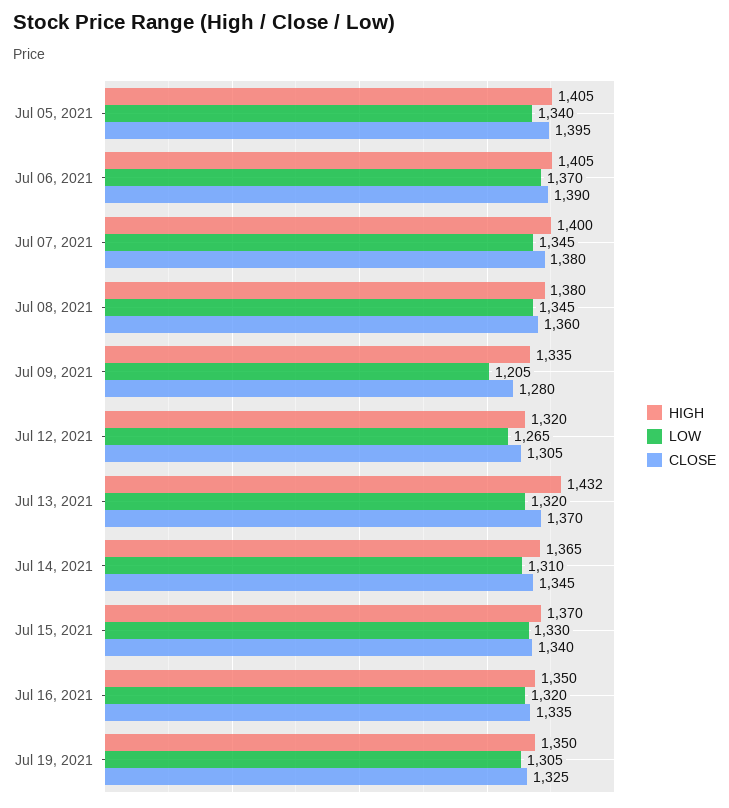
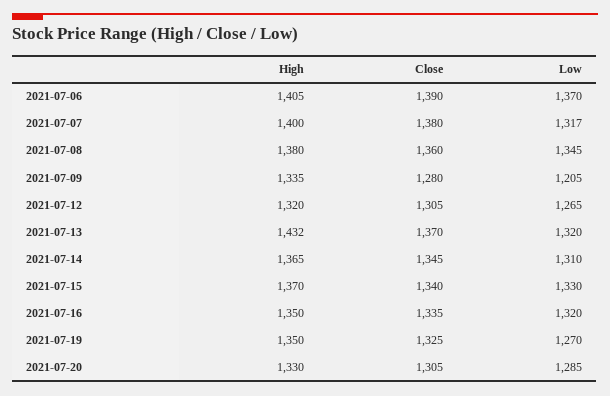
HIGH, Jul 05, 2021: 1405 -> none
LOW, Jul 05, 2021: 1340 -> none
CLOSE, Jul 05, 2021: 1395 -> none
LOW, Jul 07, 2021: 1345 -> 1317
LOW, Jul 19, 2021: 1305 -> 1270
HIGH, 2021-07-20: none -> 1330
CLOSE, 2021-07-20: none -> 1305
LOW, 2021-07-20: none -> 1285

